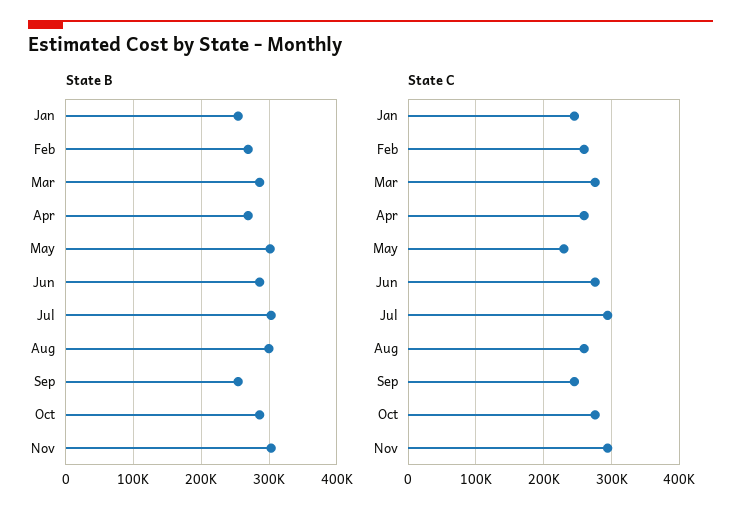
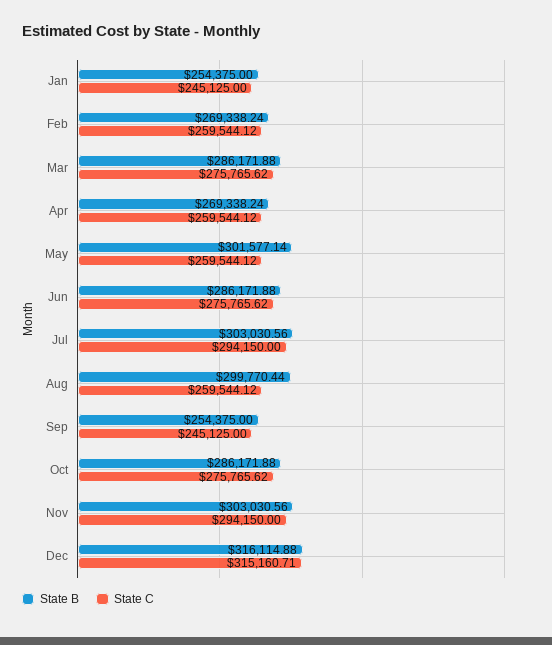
State C, May: 230000 -> 259544.12
State B, Dec: none -> 316114.88
State C, Dec: none -> 315160.71

